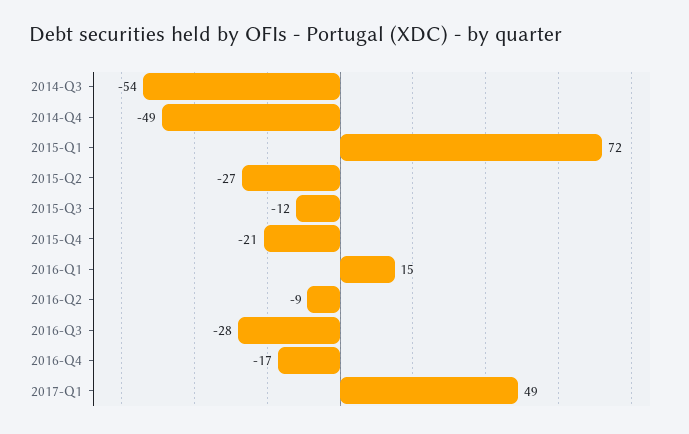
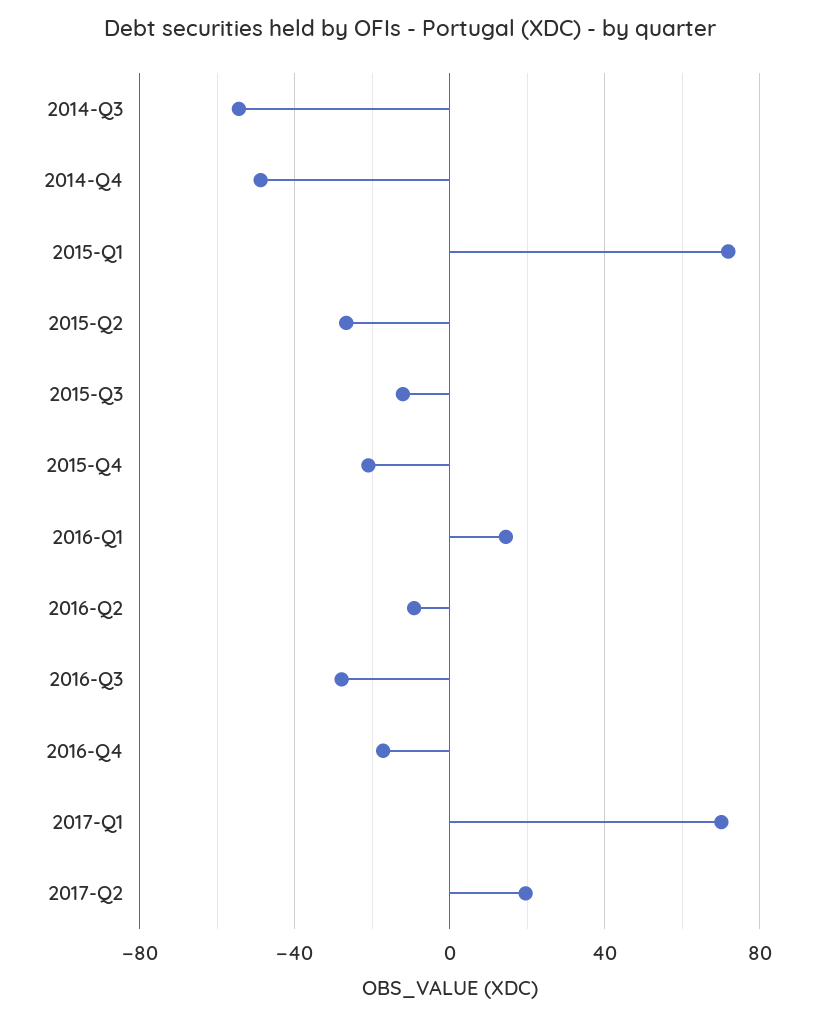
2017-Q1: 49 -> 70
2017-Q2: none -> 20

